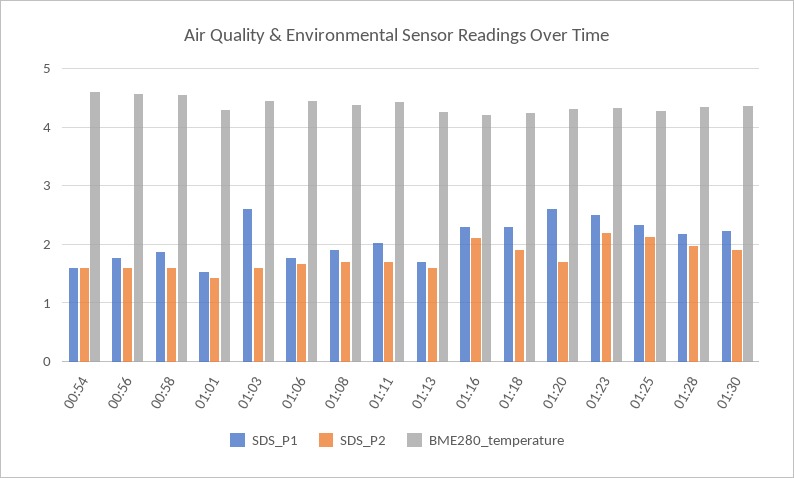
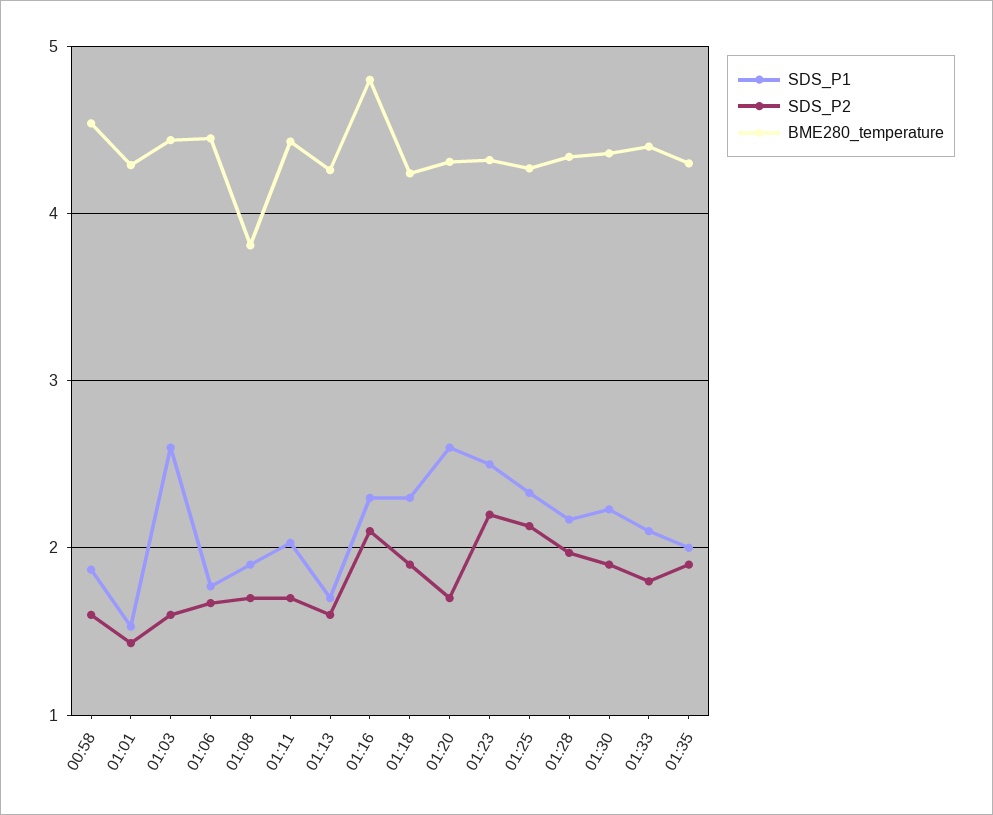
SDS_P1, 00:54: 1.6 -> none
SDS_P2, 00:54: 1.6 -> none
BME280_temperature, 00:54: 4.6 -> none
SDS_P1, 00:56: 1.8 -> none
SDS_P2, 00:56: 1.6 -> none
BME280_temperature, 00:56: 4.6 -> none
BME280_temperature, 01:08: 4.4 -> 3.8
BME280_temperature, 01:16: 4.2 -> 4.8
SDS_P1, 01:33: none -> 2.1
SDS_P2, 01:33: none -> 1.8
BME280_temperature, 01:33: none -> 4.4
SDS_P1, 01:35: none -> 2
SDS_P2, 01:35: none -> 1.9
BME280_temperature, 01:35: none -> 4.3

